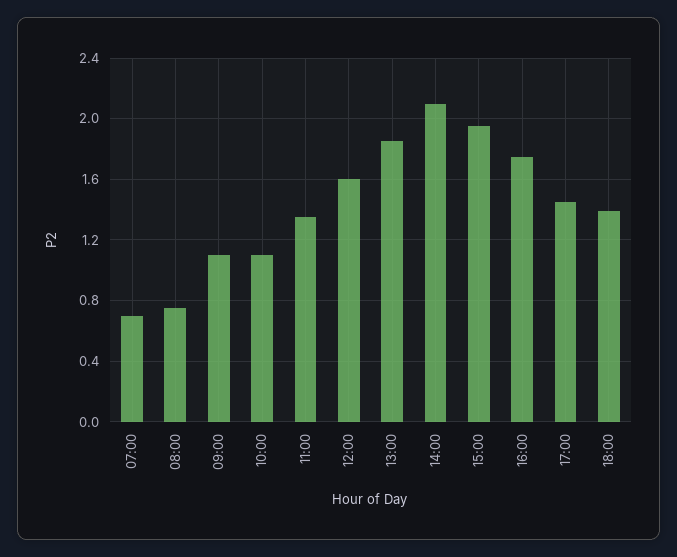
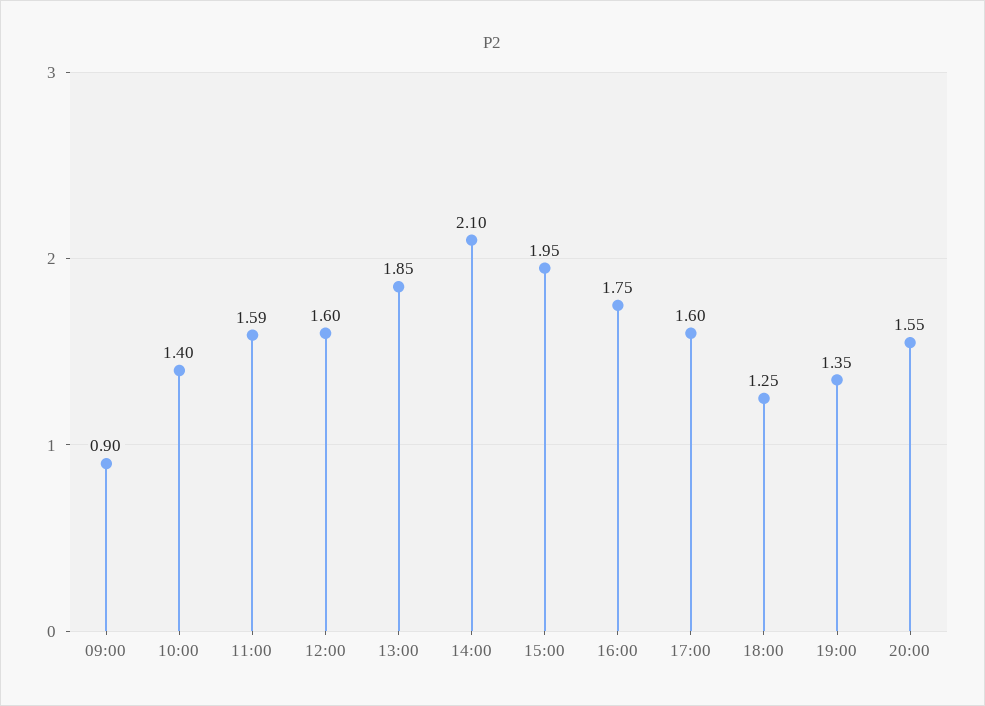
07:00: 0.7 -> none
08:00: 0.75 -> none
09:00: 1.1 -> 0.9
10:00: 1.1 -> 1.4
11:00: 1.35 -> 1.59
17:00: 1.45 -> 1.6
18:00: 1.4 -> 1.25
19:00: none -> 1.35
20:00: none -> 1.55

